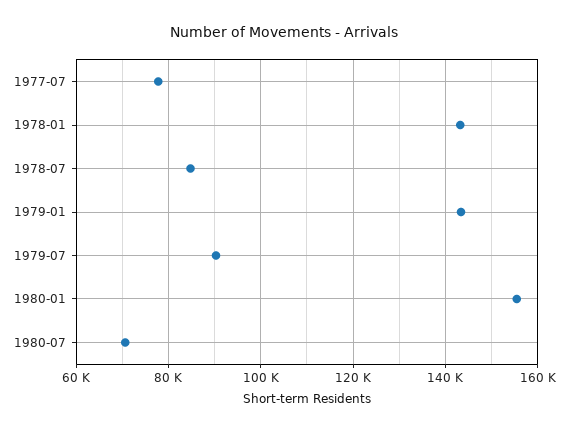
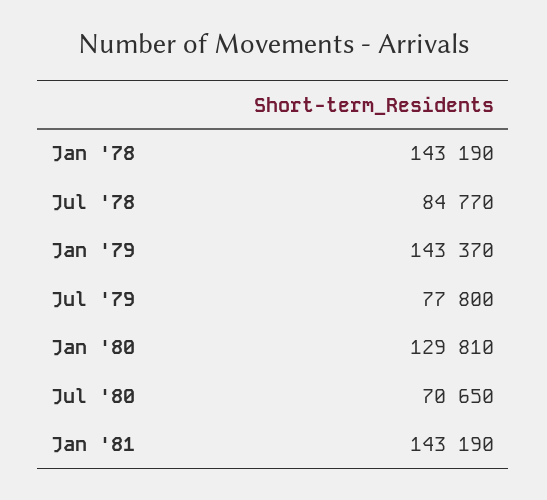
1977-07: 78000 -> none
1979-07: 90000 -> 77800
1980-01: 156000 -> 129810
Jan '81: none -> 143190

